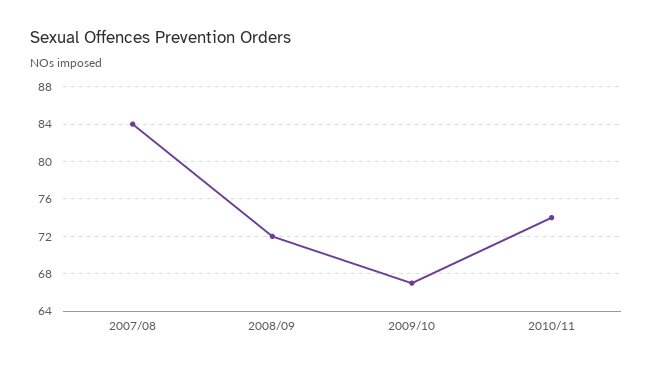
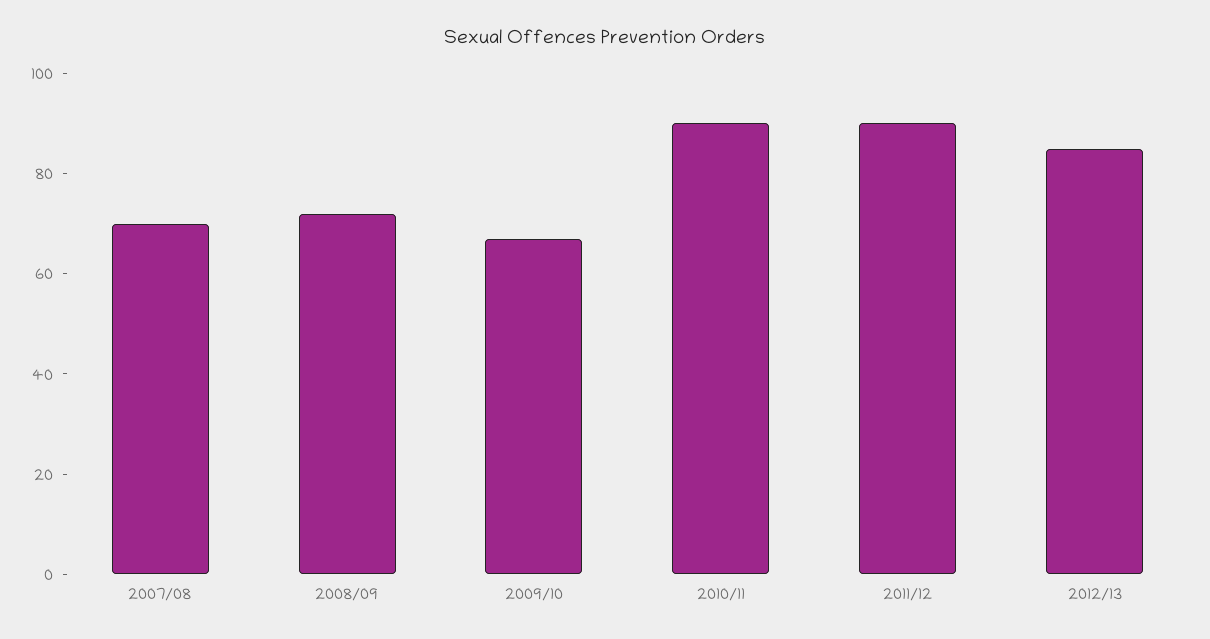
2007/08: 84 -> 70
2010/11: 74 -> 90
2011/12: none -> 90
2012/13: none -> 85

